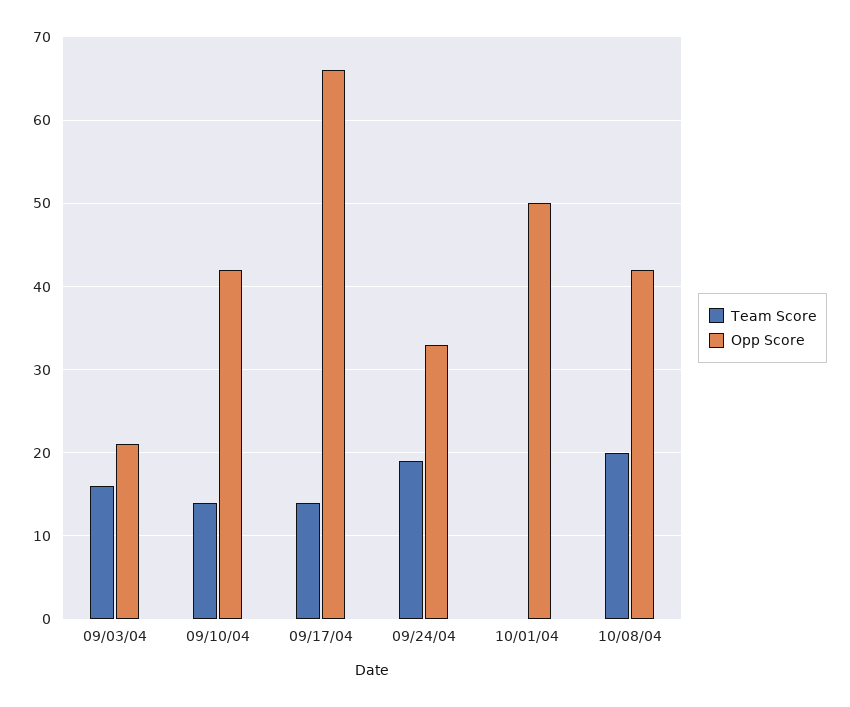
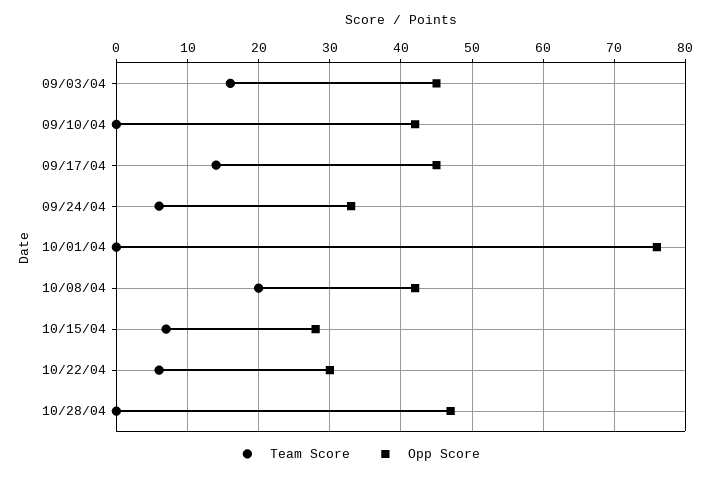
Opp Score, 09/03/04: 21 -> 45
Team Score, 09/10/04: 14 -> 0
Opp Score, 09/17/04: 66 -> 45
Team Score, 09/24/04: 19 -> 6
Opp Score, 10/01/04: 50 -> 76
Team Score, 10/15/04: none -> 7
Opp Score, 10/15/04: none -> 28
Team Score, 10/22/04: none -> 6
Opp Score, 10/22/04: none -> 30
Team Score, 10/28/04: none -> 0
Opp Score, 10/28/04: none -> 47

